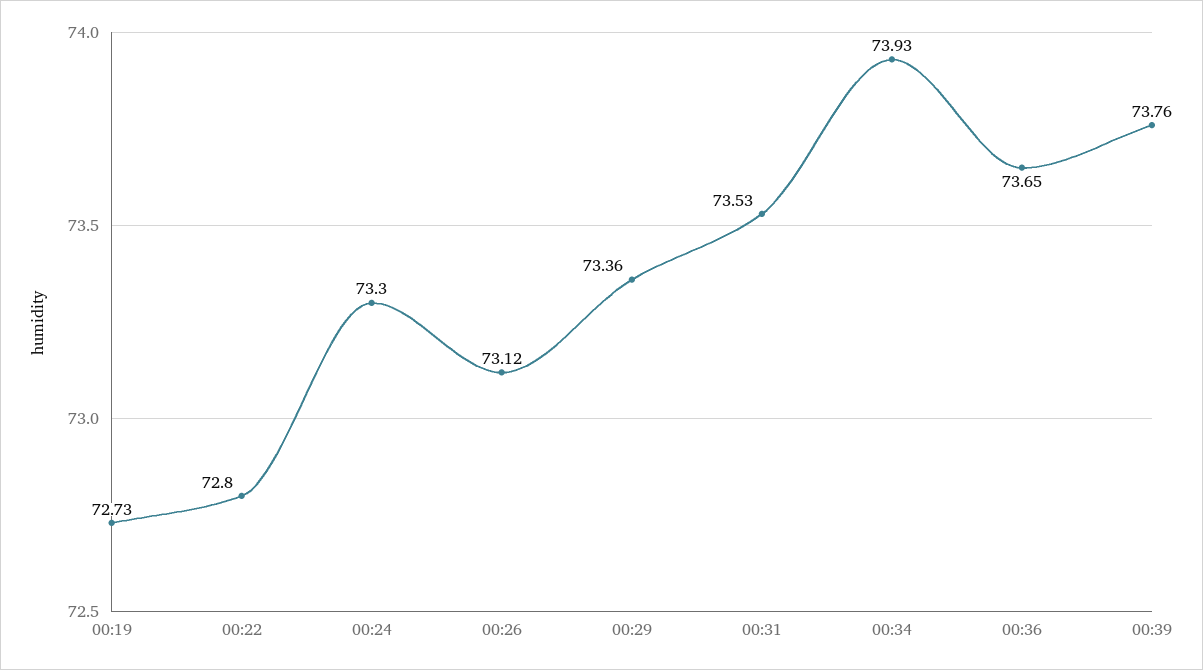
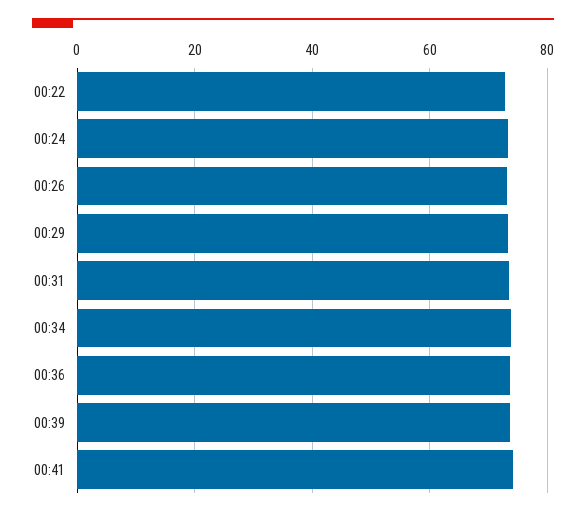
00:19: 72.73 -> none
00:41: none -> 74

